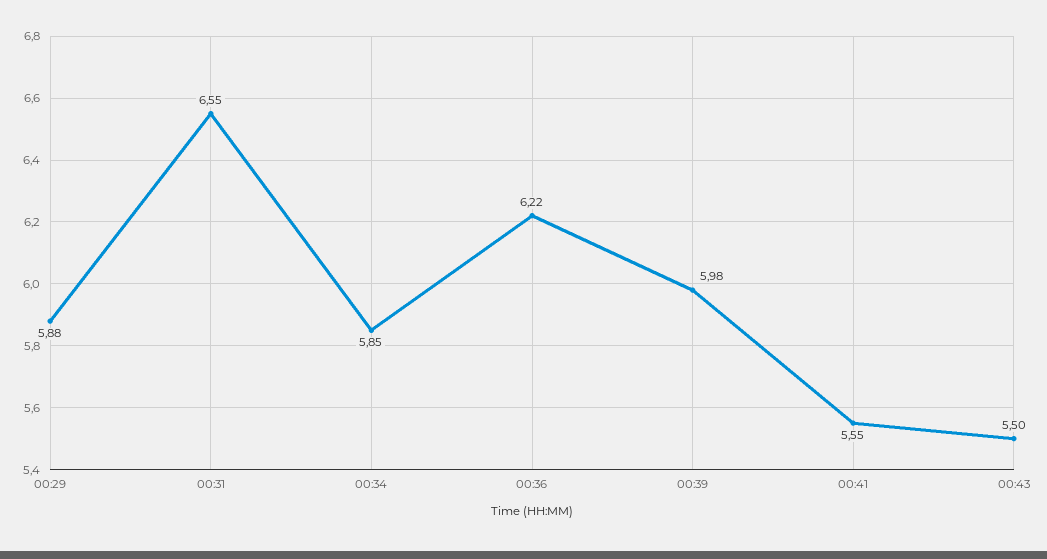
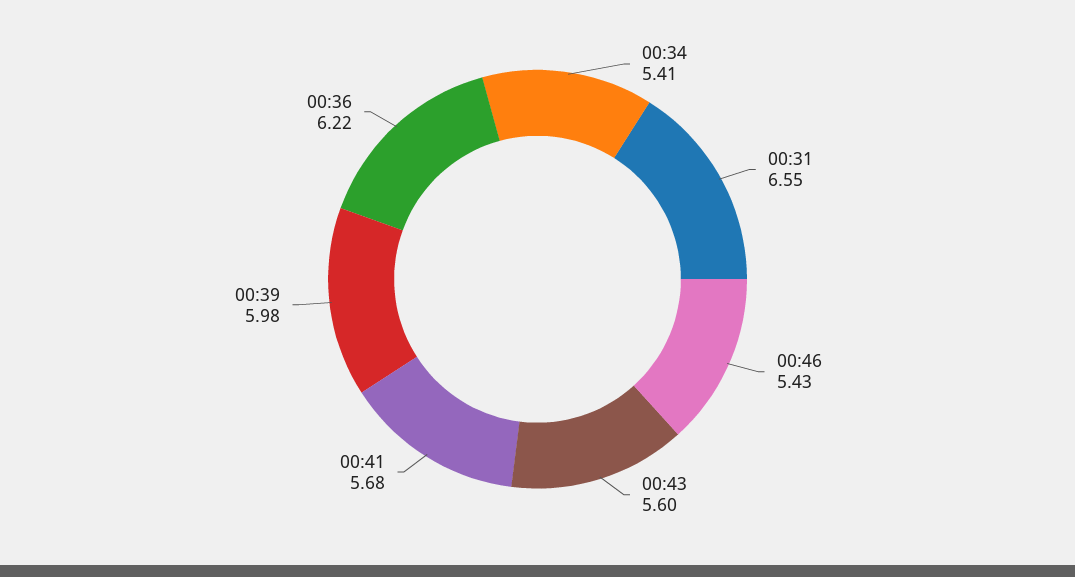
00:29: 5.88 -> none
00:34: 5.85 -> 5.41
00:41: 5.55 -> 5.68
00:43: 5.5 -> 5.6
00:46: none -> 5.43

